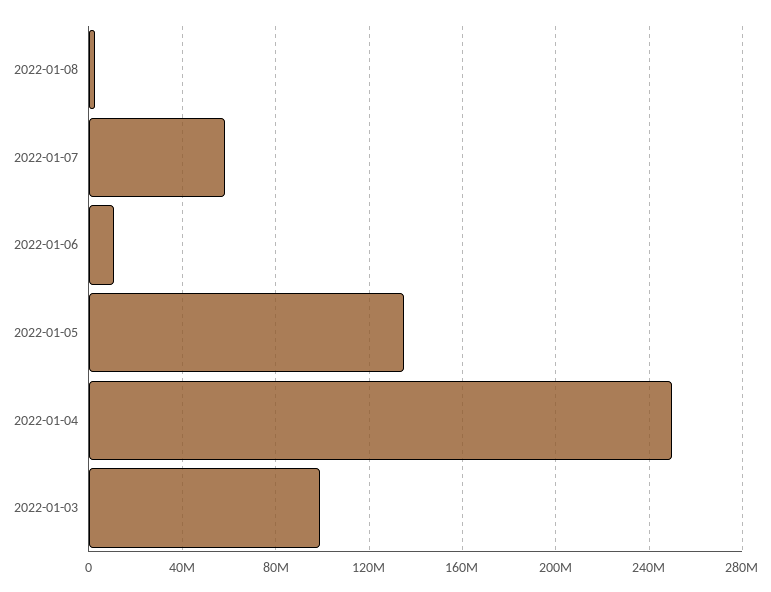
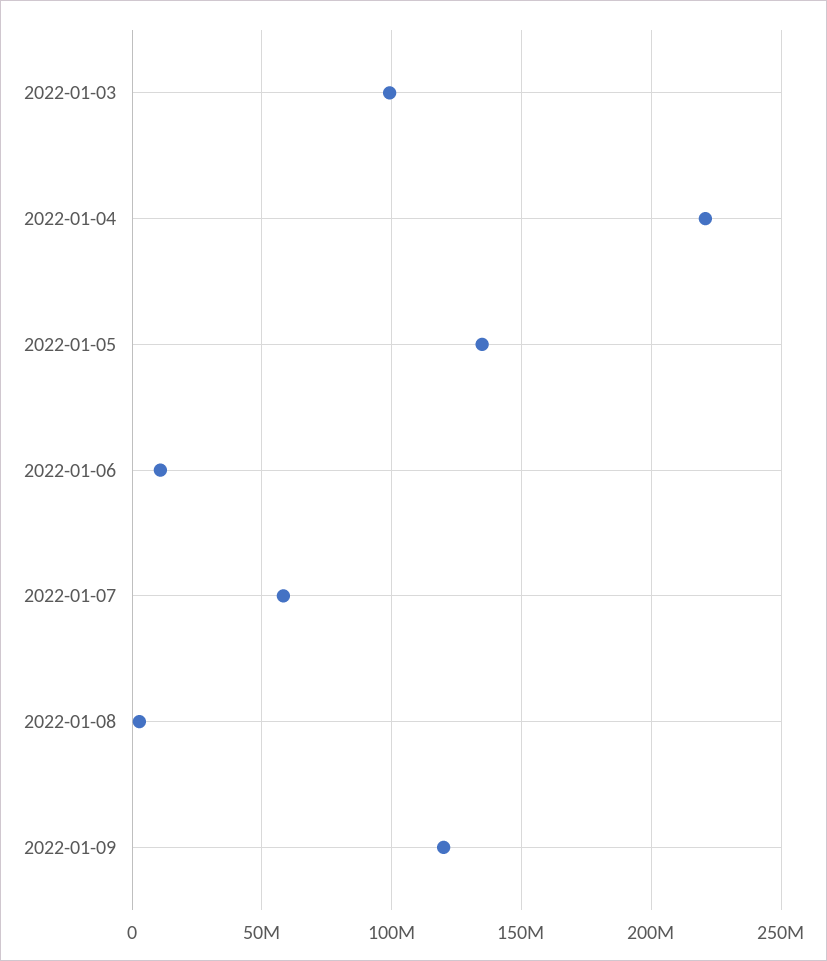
2022-01-04: 250000000 -> 220000000
2022-01-09: none -> 120000000

